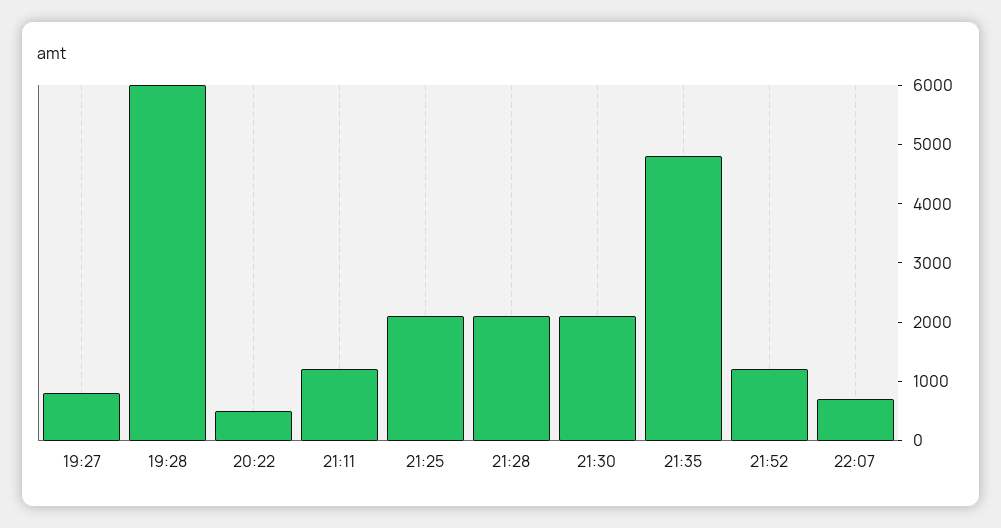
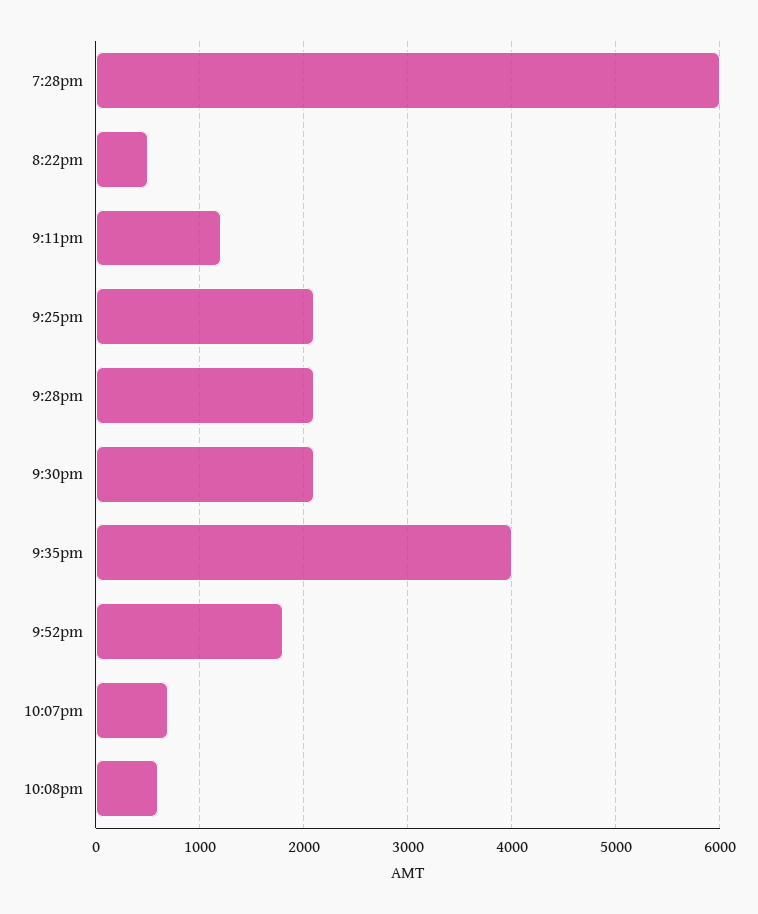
19:27: 800 -> none
21:35: 4800 -> 4000
21:52: 1200 -> 1800
10:08pm: none -> 600

